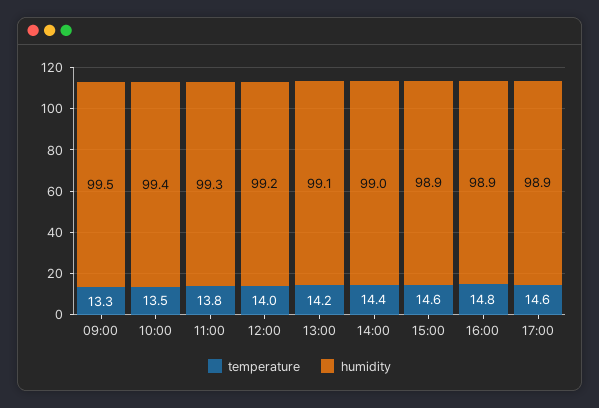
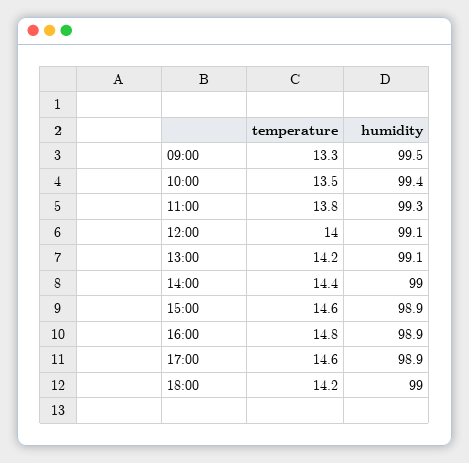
humidity, 12:00: 99.2 -> 99.1
temperature, 18:00: none -> 14.2
humidity, 18:00: none -> 99

